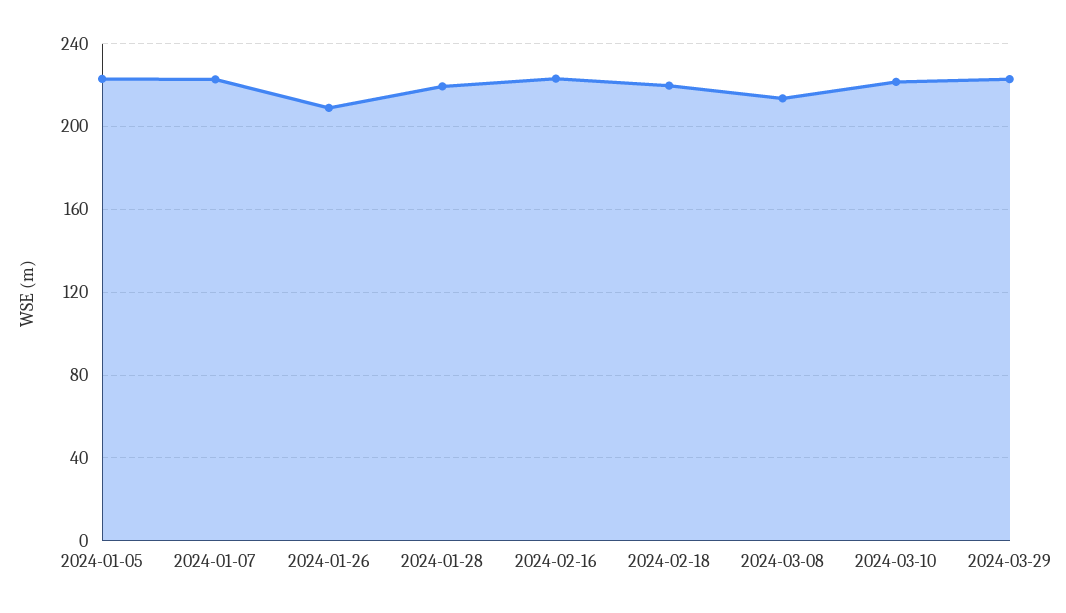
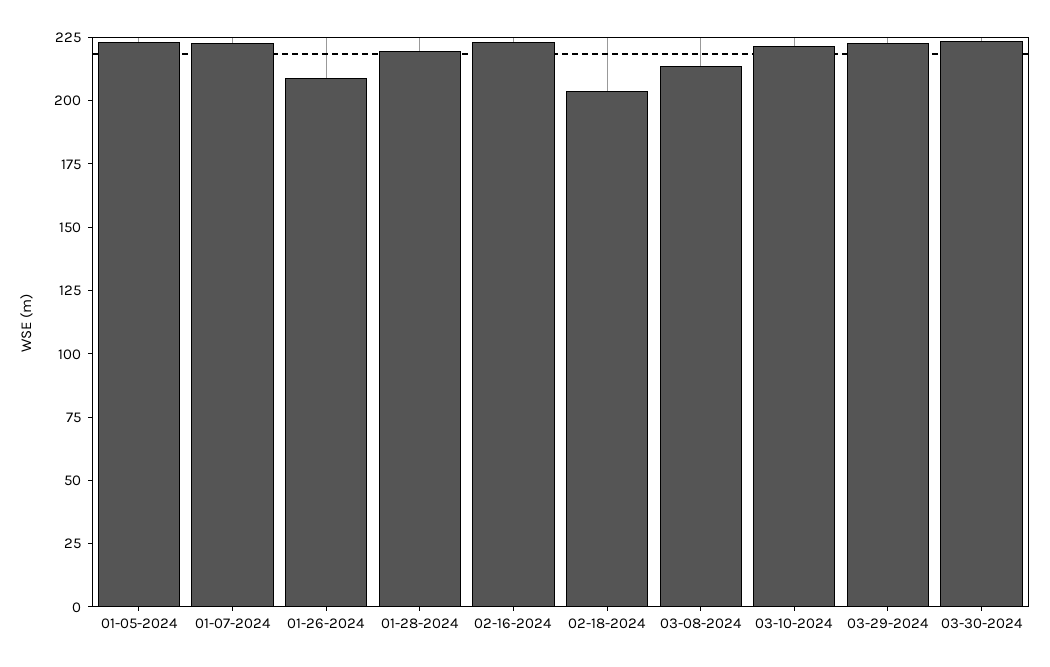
2024-02-18: 220 -> 205
03-30-2024: none -> 225

